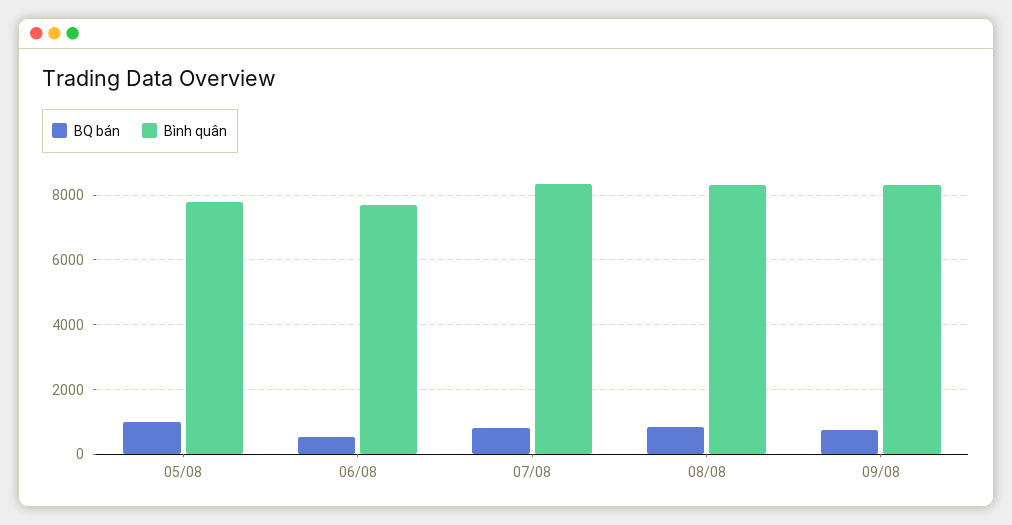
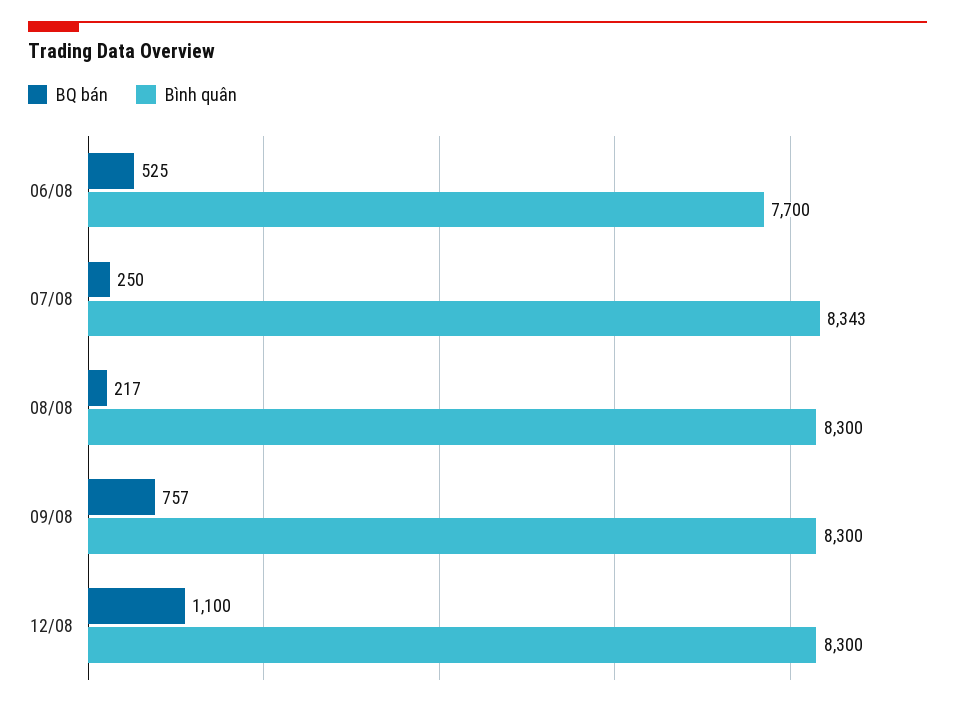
BQ bán, 05/08: 1000 -> none
Bình quân, 05/08: 7800 -> none
BQ bán, 07/08: 800 -> 250
BQ bán, 08/08: 800 -> 217
BQ bán, 12/08: none -> 1100
Bình quân, 12/08: none -> 8300

